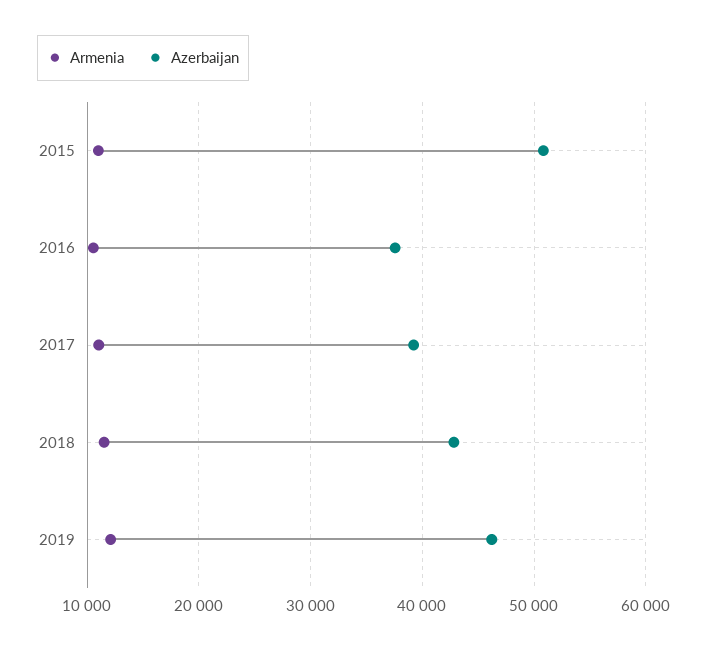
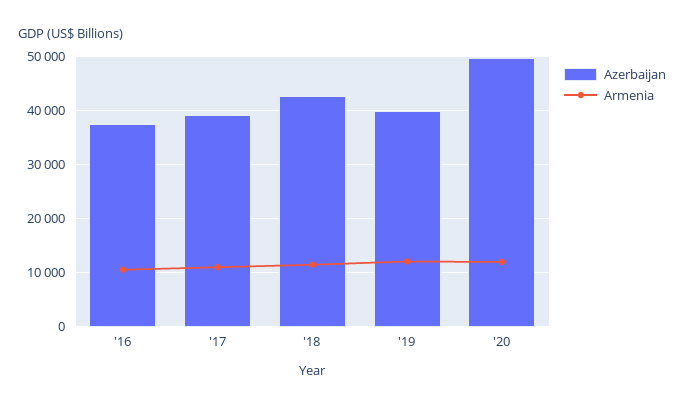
Armenia, 2015: 11000 -> none
Azerbaijan, 2015: 51000 -> none
Azerbaijan, 2019: 46000 -> 40000
Azerbaijan, '20: none -> 50000
Armenia, '20: none -> 12000

